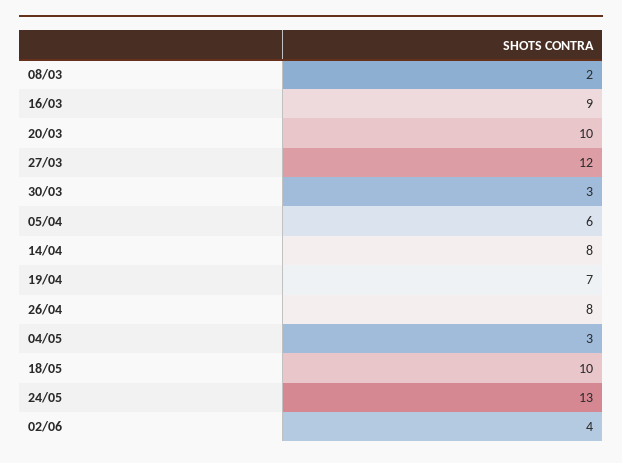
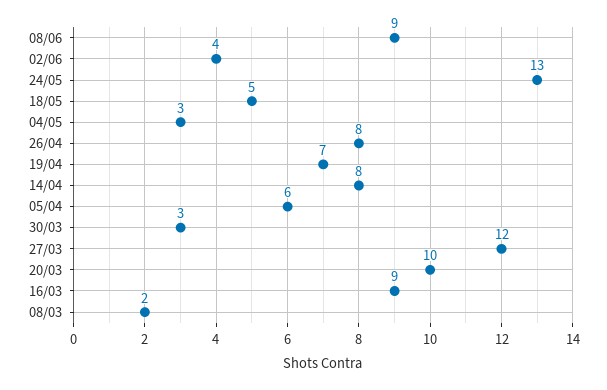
18/05: 10 -> 5
08/06: none -> 9

